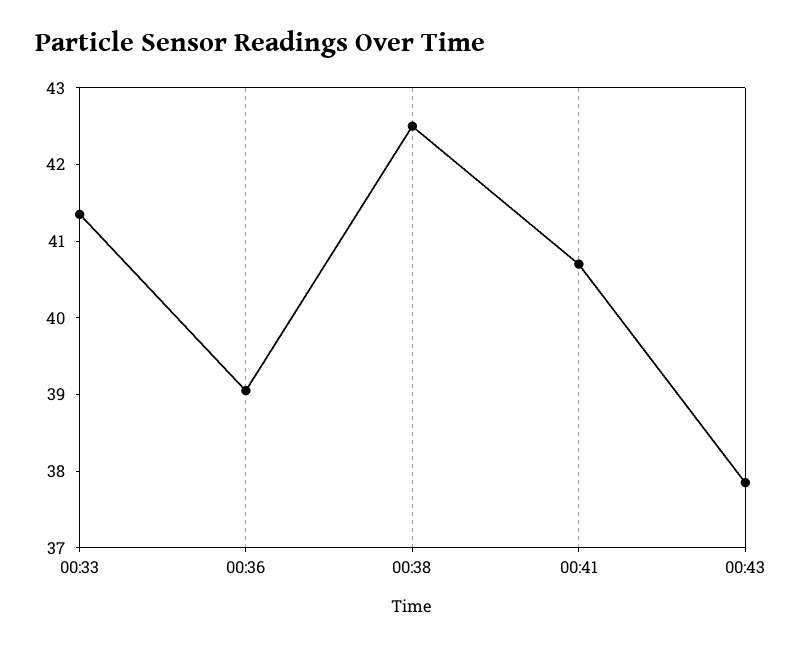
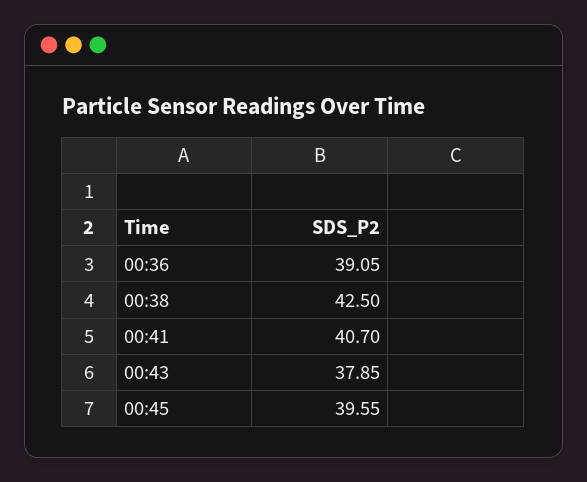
00:33: 41.4 -> none
00:45: none -> 39.55

